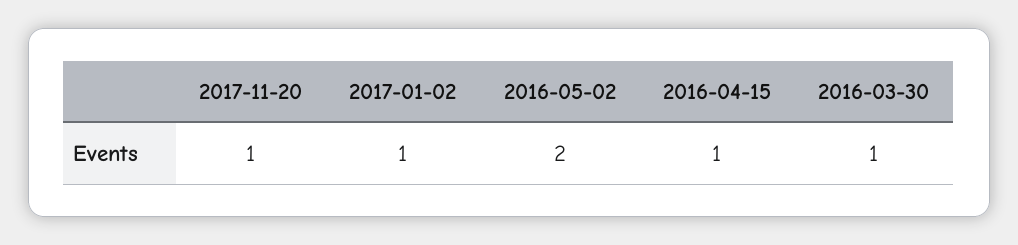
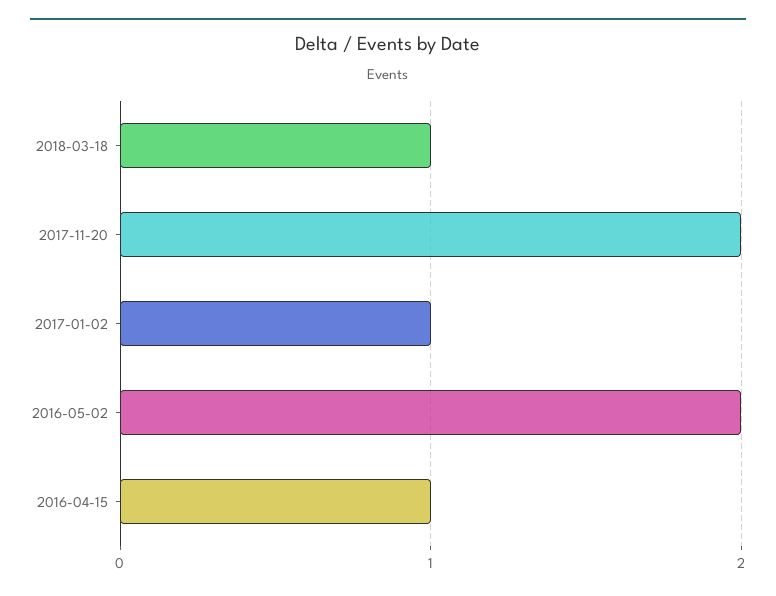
2017-11-20: 1 -> 2
2016-03-30: 1 -> none
2018-03-18: none -> 1

